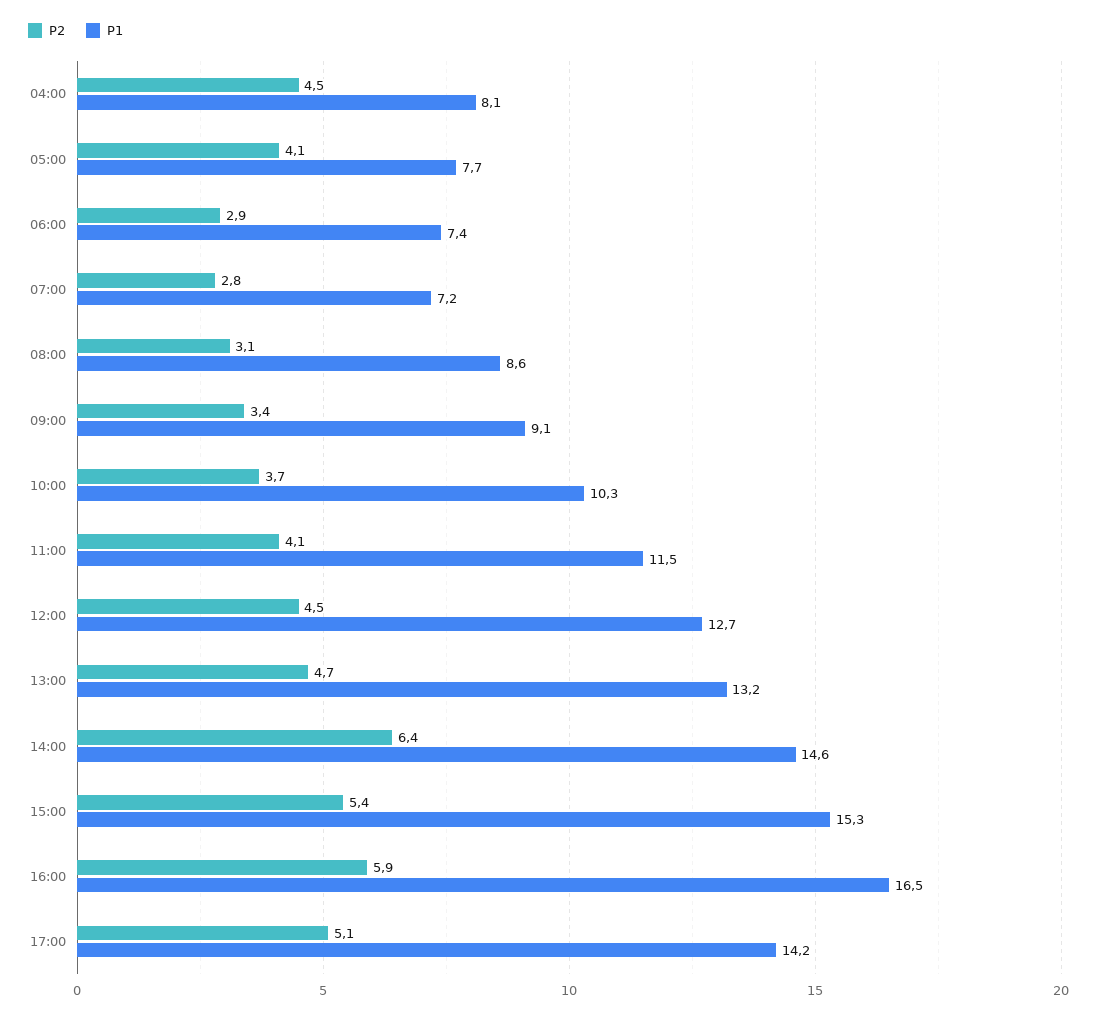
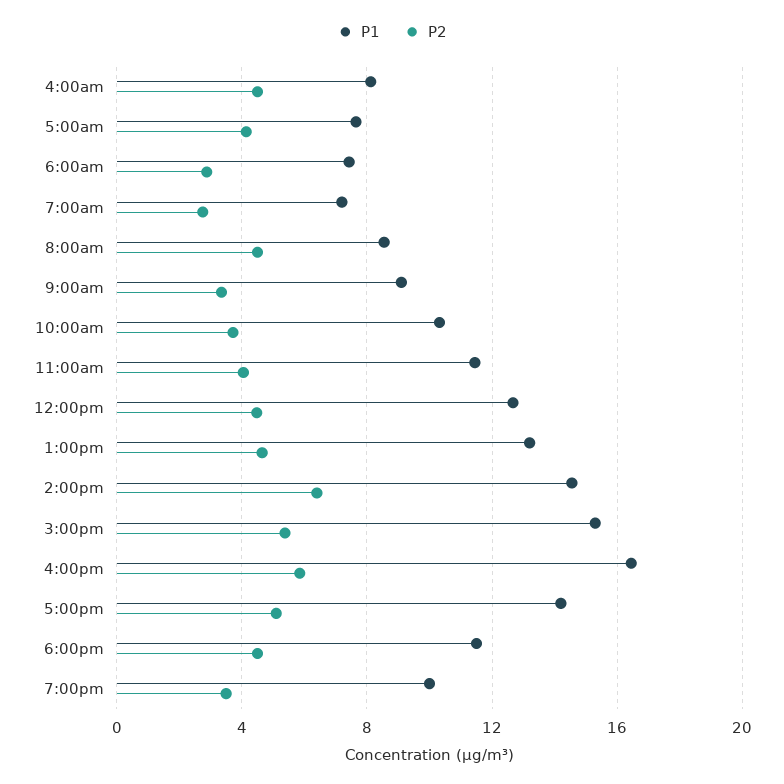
P2, 08:00: 3.1 -> 4.5
P1, 6:00pm: none -> 11.5
P2, 6:00pm: none -> 4.5
P1, 7:00pm: none -> 10
P2, 7:00pm: none -> 3.5

